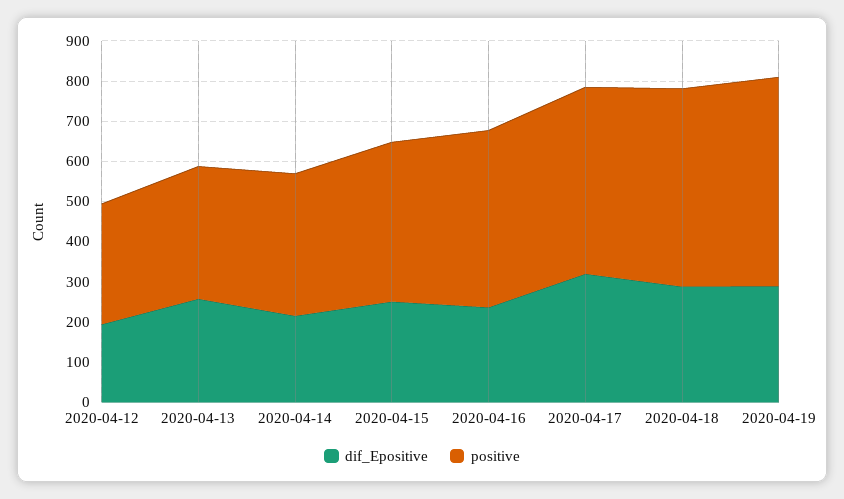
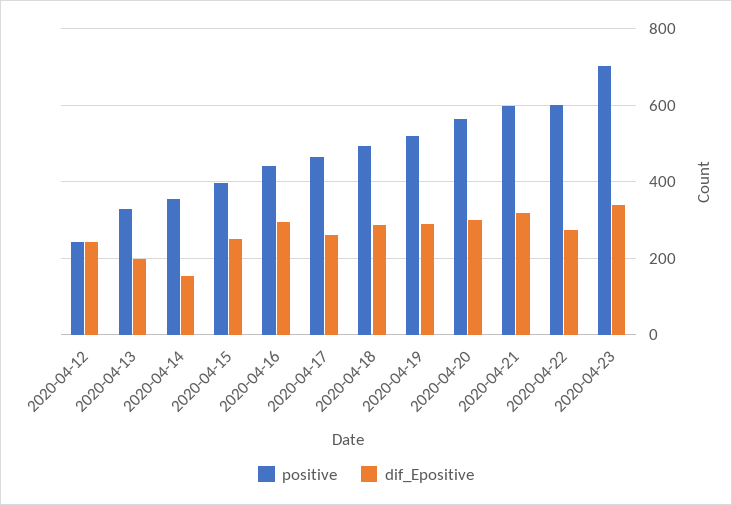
dif_Epositive, 2020-04-12: 200 -> 240
positive, 2020-04-12: 300 -> 240
dif_Epositive, 2020-04-13: 260 -> 200
dif_Epositive, 2020-04-14: 220 -> 160
dif_Epositive, 2020-04-16: 240 -> 300
dif_Epositive, 2020-04-17: 320 -> 260
positive, 2020-04-20: none -> 560
dif_Epositive, 2020-04-20: none -> 300
positive, 2020-04-21: none -> 600
dif_Epositive, 2020-04-21: none -> 320
positive, 2020-04-22: none -> 600
dif_Epositive, 2020-04-22: none -> 280
positive, 2020-04-23: none -> 700
dif_Epositive, 2020-04-23: none -> 340

